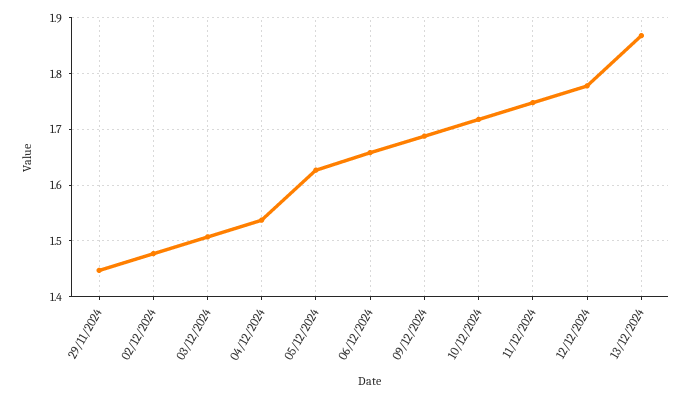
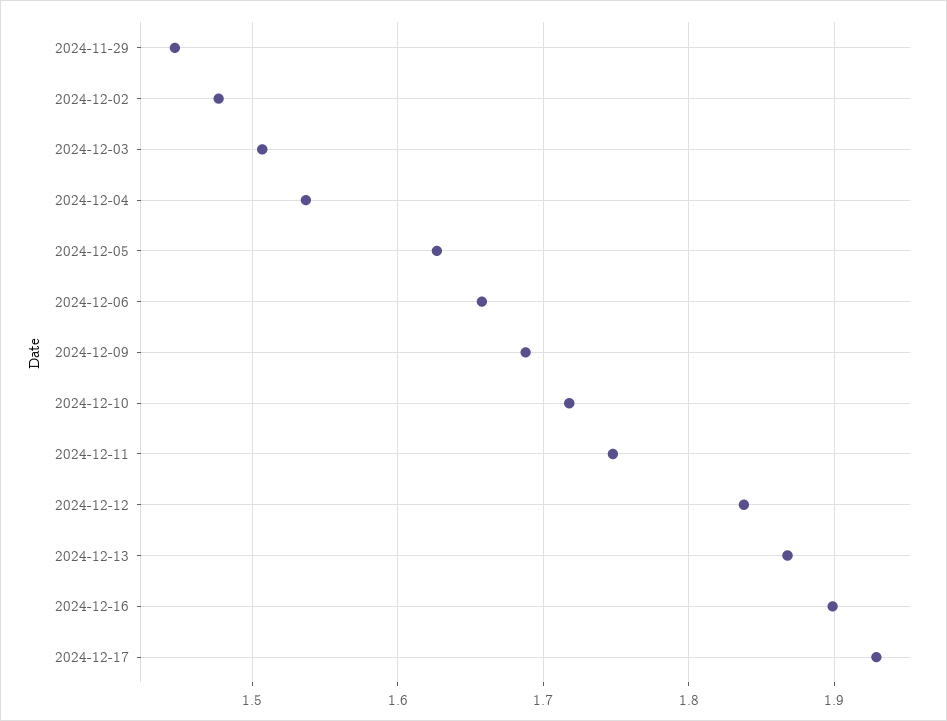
12/12/2024: 1.78 -> 1.84
2024-12-16: none -> 1.9
2024-12-17: none -> 1.93

